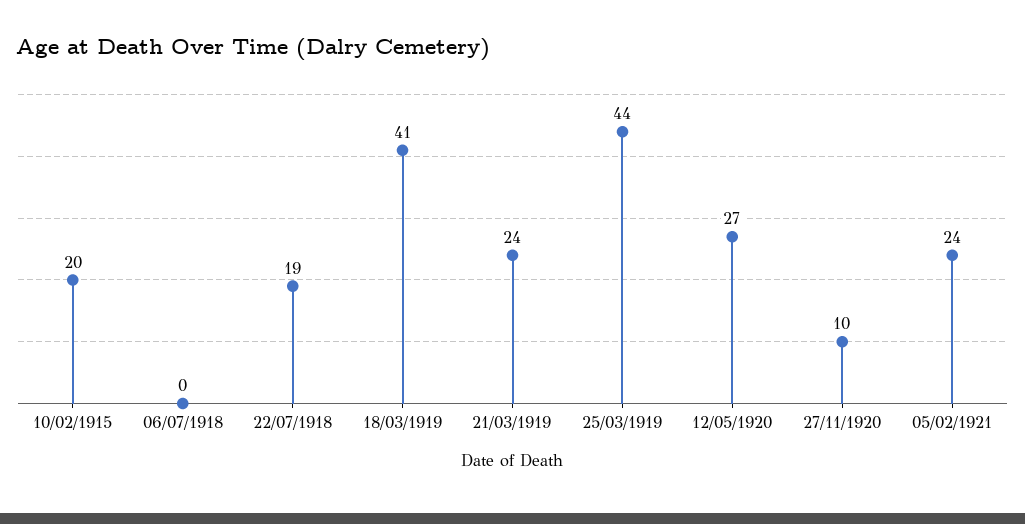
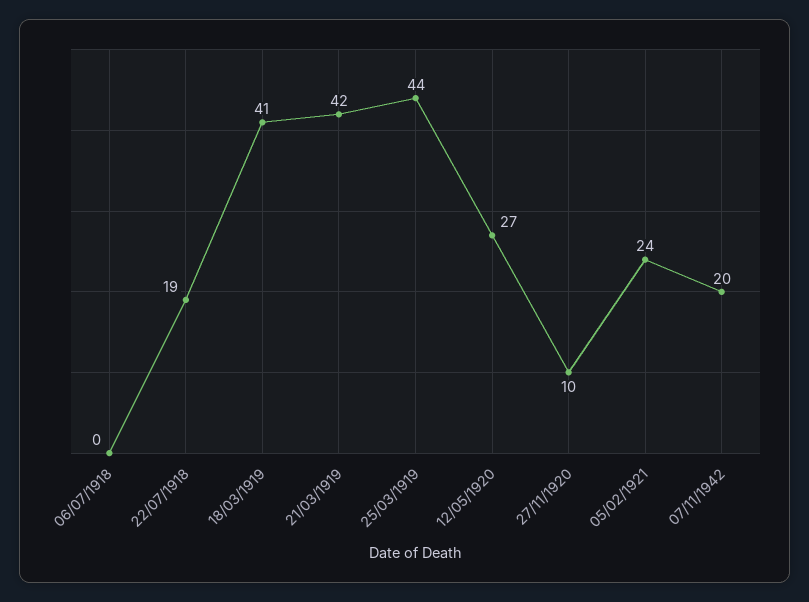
10/02/1915: 20 -> none
21/03/1919: 24 -> 42
07/11/1942: none -> 20

